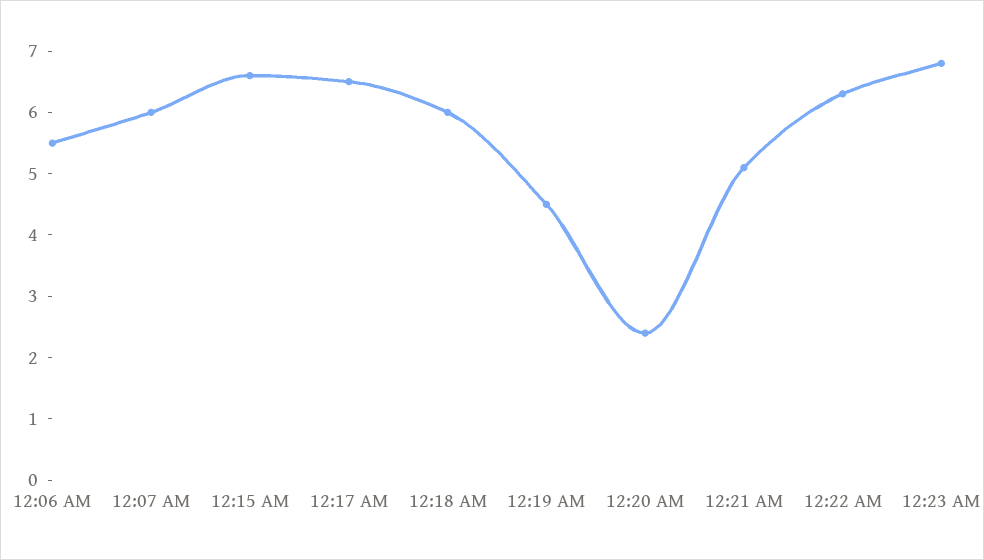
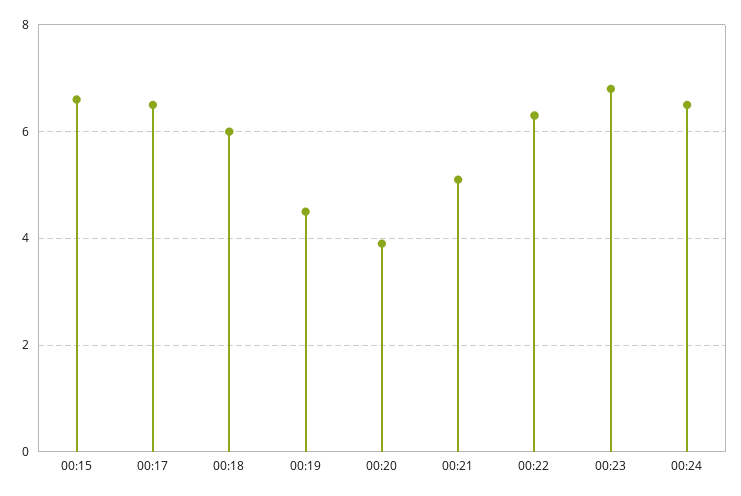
12:06 AM: 5.5 -> none
12:07 AM: 6 -> none
12:20 AM: 2.5 -> 4
00:24: none -> 6.5

